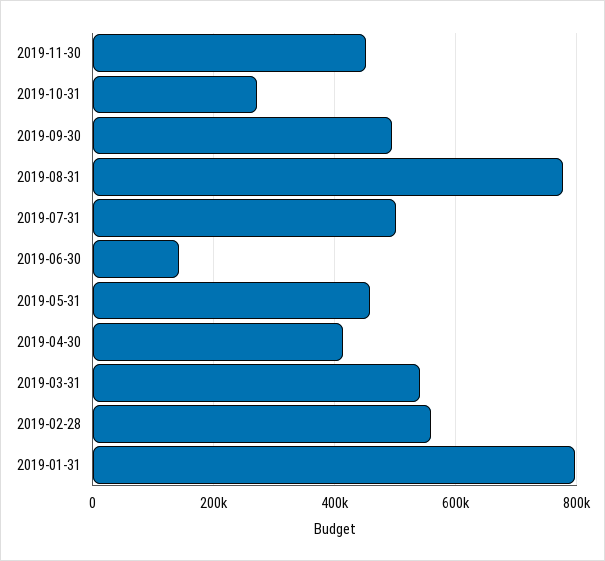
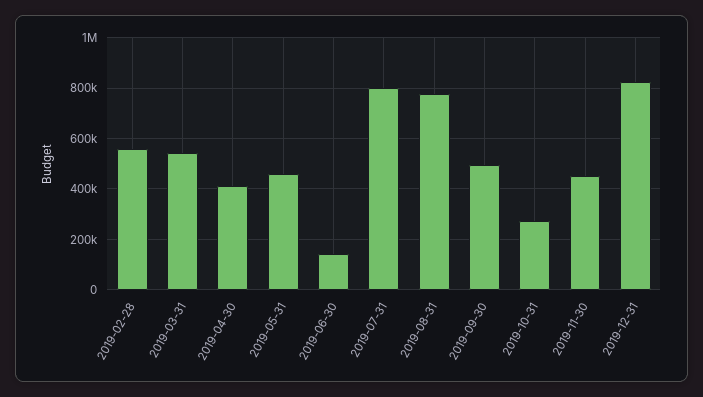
2019-07-31: 500000 -> 800000
2019-01-31: 800000 -> none
2019-12-31: none -> 825000

